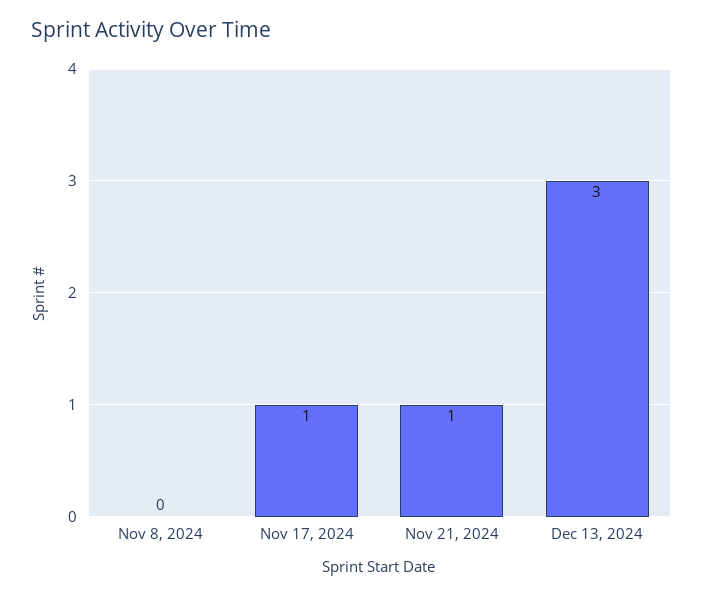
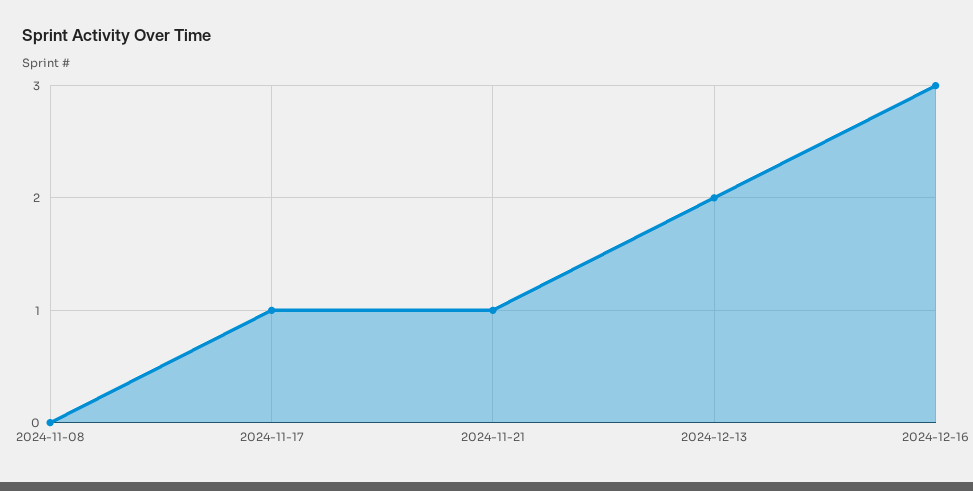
Dec 13, 2024: 3 -> 2
2024-12-16: none -> 3

